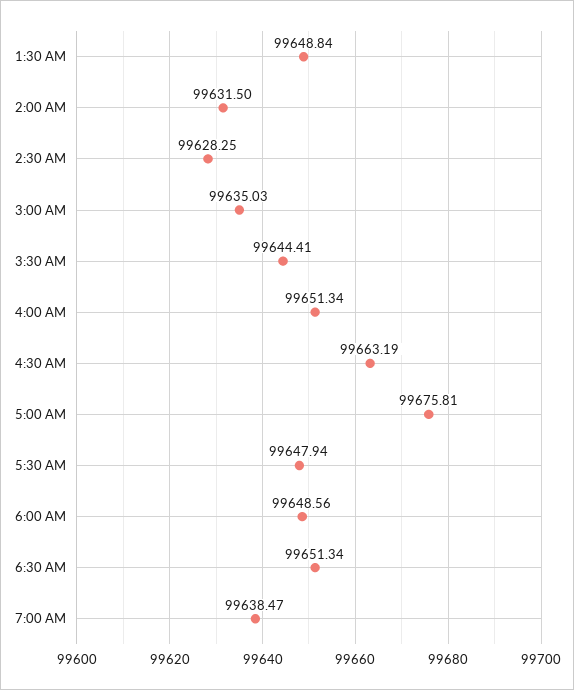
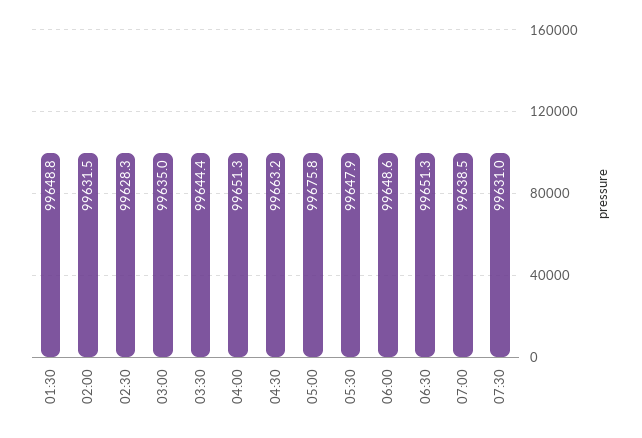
07:30: none -> 99631

